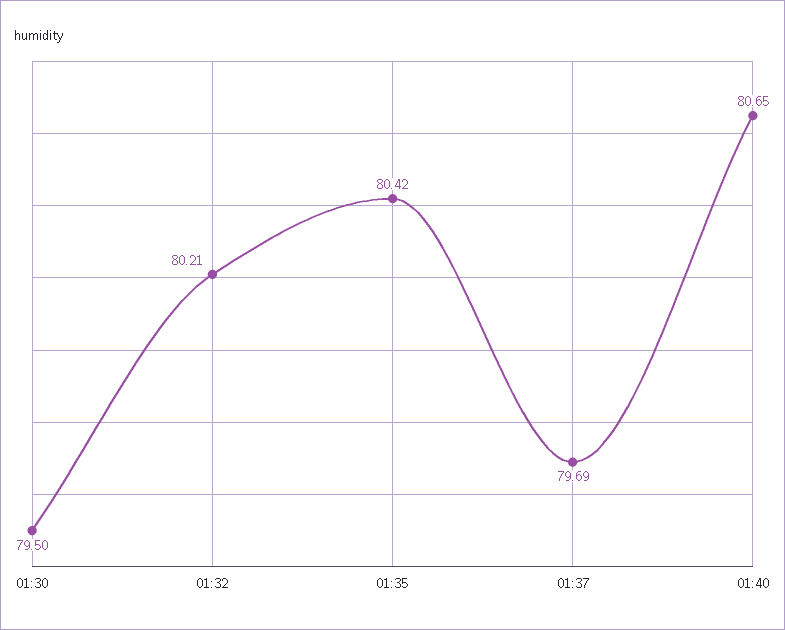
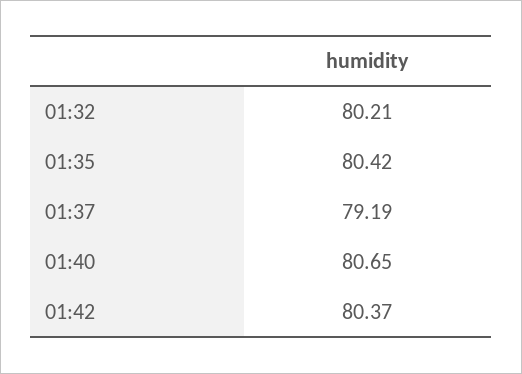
01:30: 79.5 -> none
01:37: 79.69 -> 79.19
01:42: none -> 80.37

